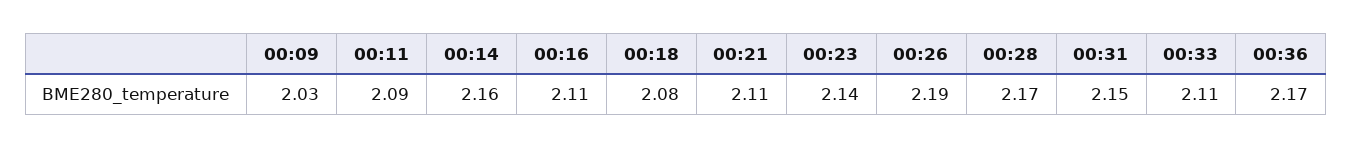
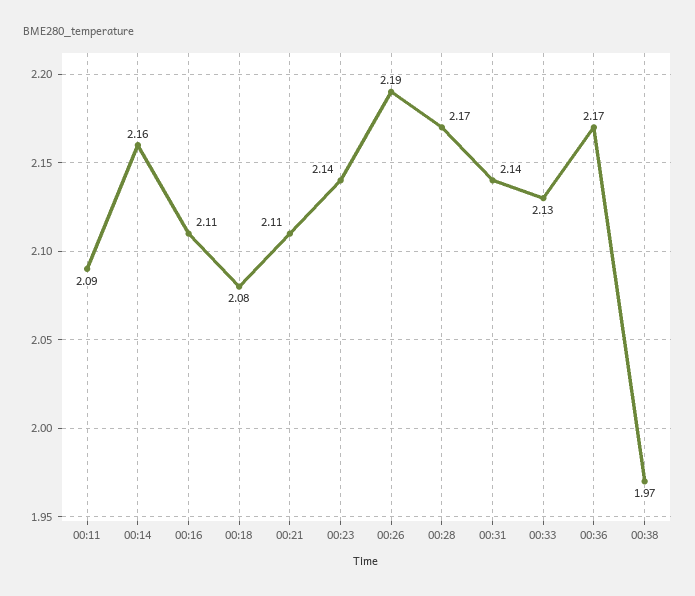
00:09: 2.03 -> none
00:31: 2.15 -> 2.14
00:33: 2.11 -> 2.13
00:38: none -> 1.97

